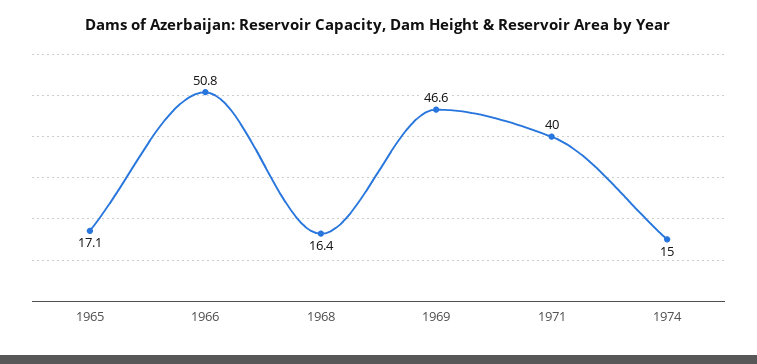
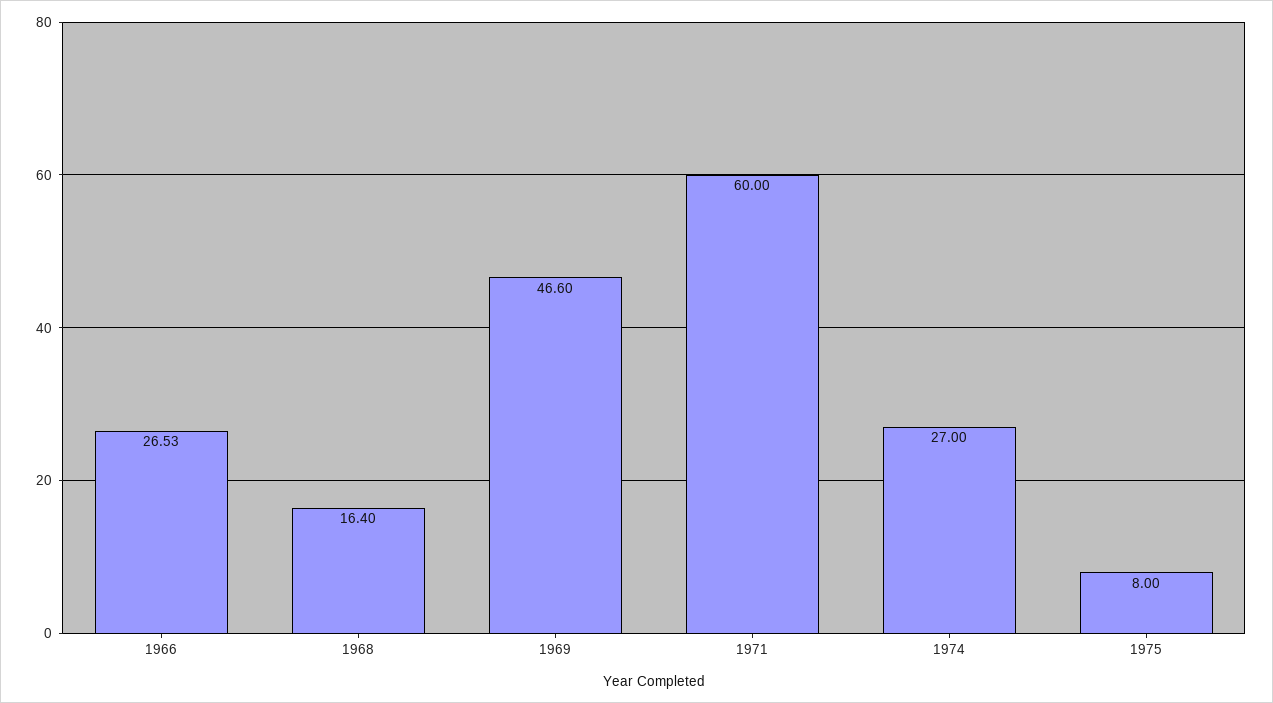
1965: 17.1 -> none
1966: 50.8 -> 26.53
1971: 40 -> 60
1974: 15 -> 27
1975: none -> 8

